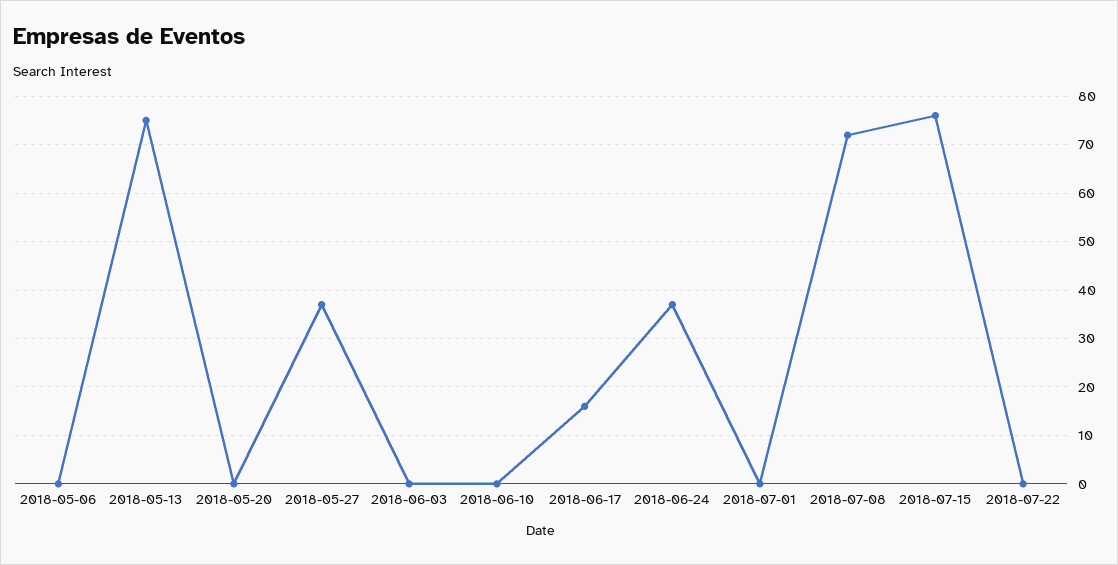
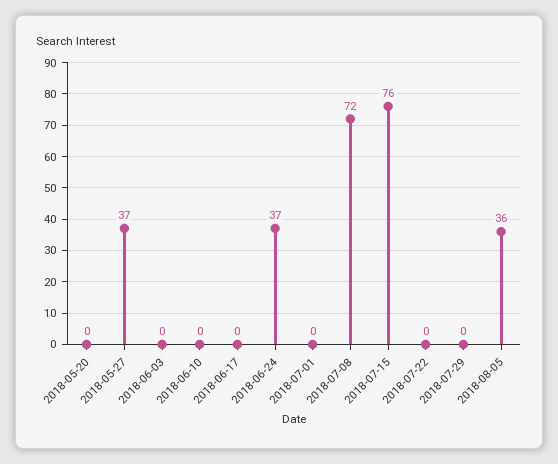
2018-05-06: 0 -> none
2018-05-13: 75 -> none
2018-06-17: 15 -> 0
2018-07-29: none -> 0
2018-08-05: none -> 36

